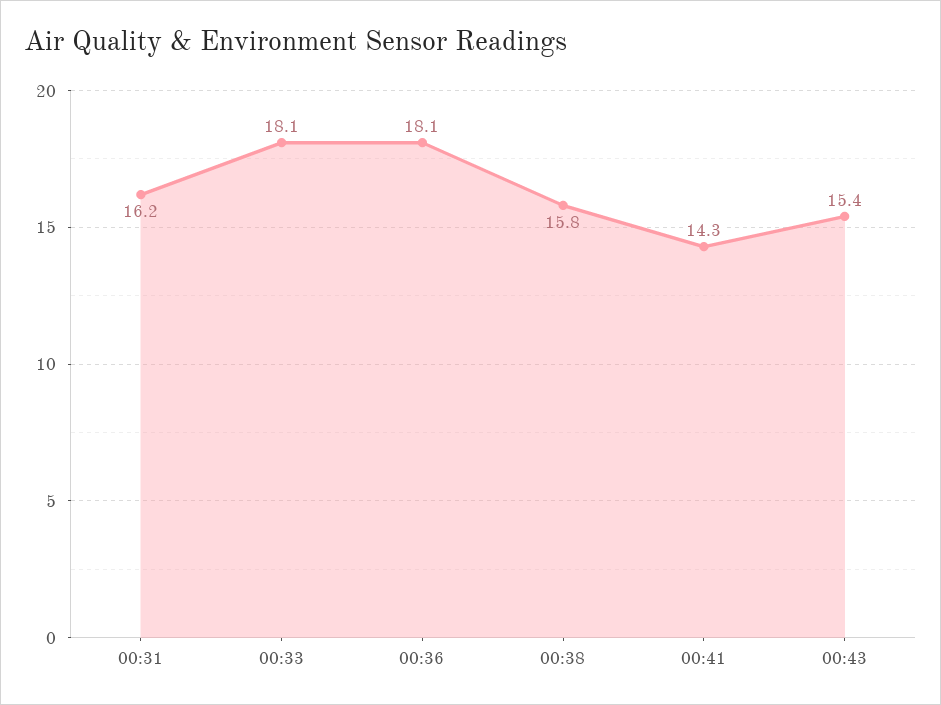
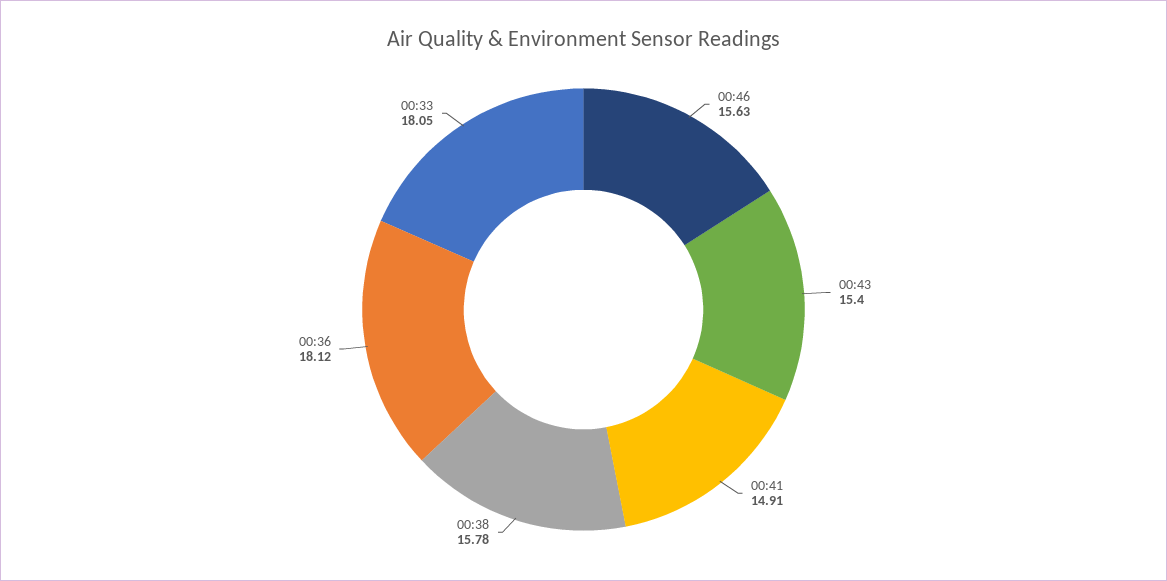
00:31: 16.2 -> none
00:41: 14.3 -> 14.91
00:46: none -> 15.63

